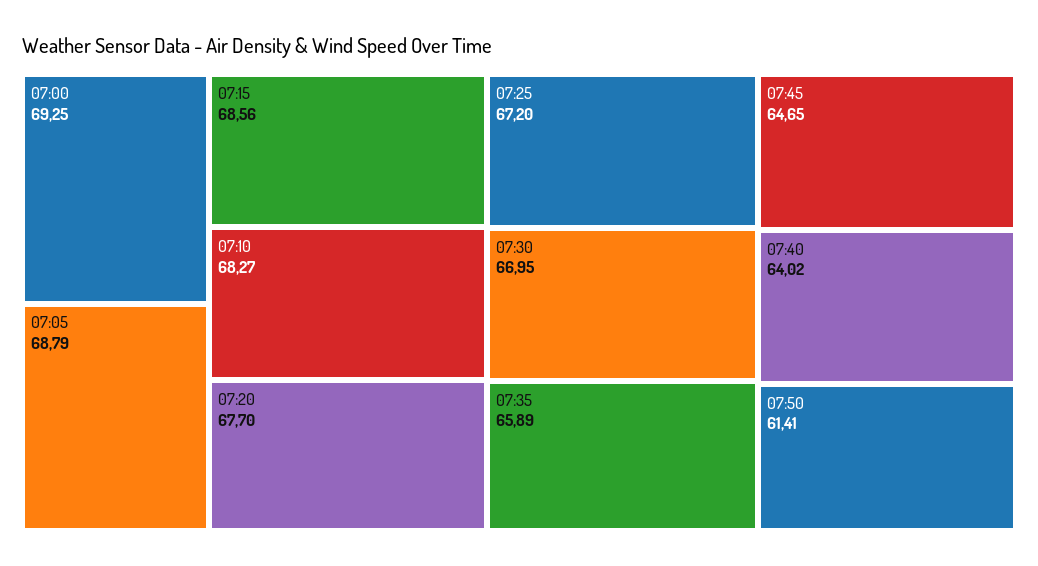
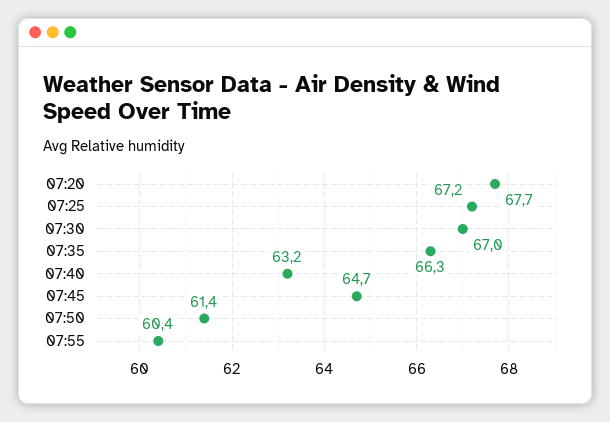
07:00: 69.25 -> none
07:05: 68.79 -> none
07:15: 68.56 -> none
07:10: 68.27 -> none
07:35: 65.89 -> 66.3
07:40: 64.02 -> 63.2
07:55: none -> 60.4

